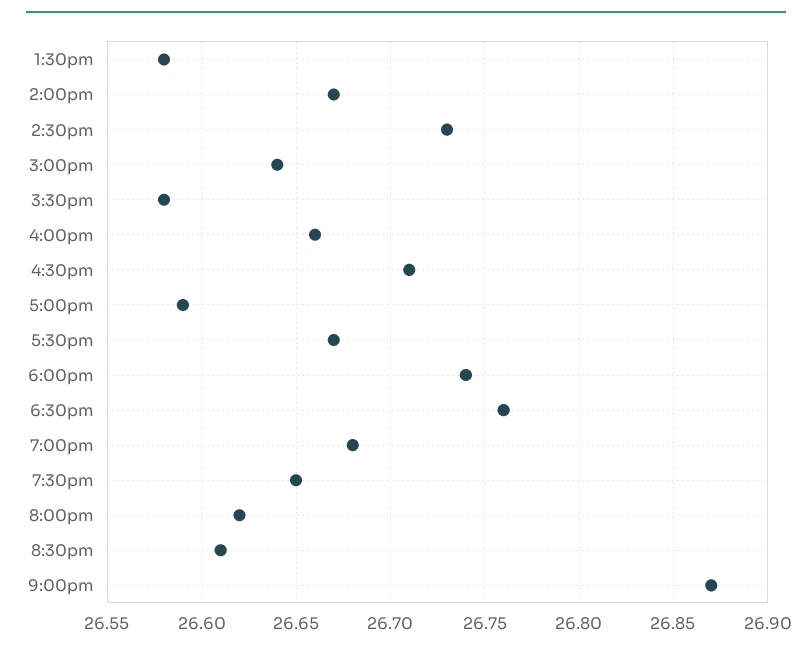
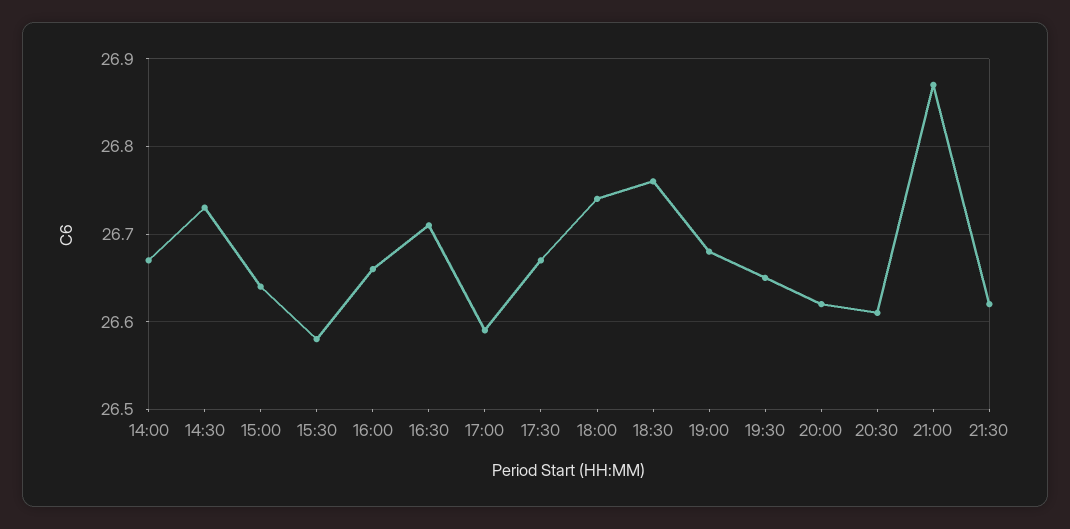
1:30pm: 26.58 -> none
21:30: none -> 26.62

